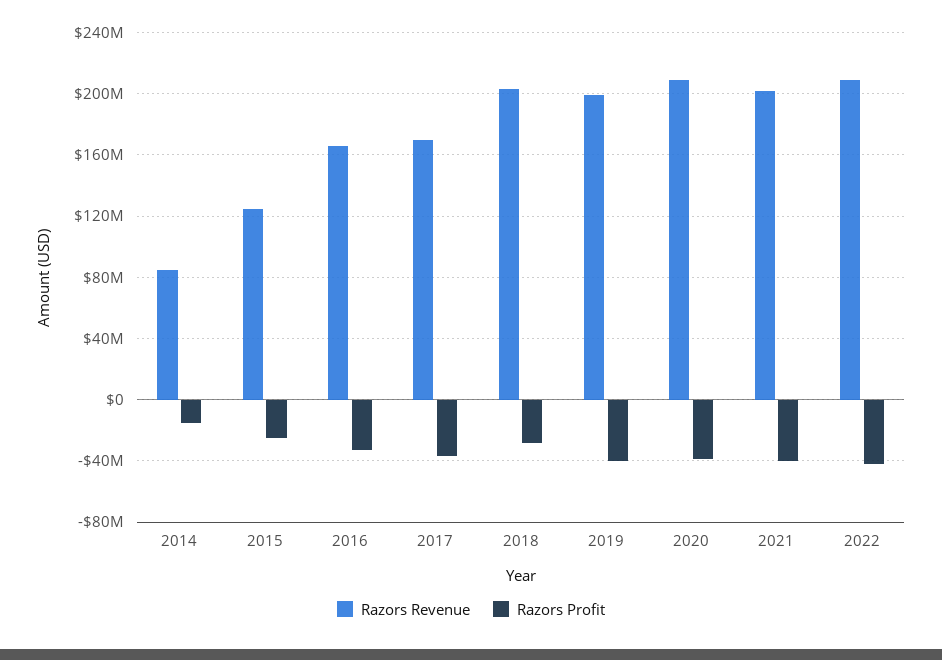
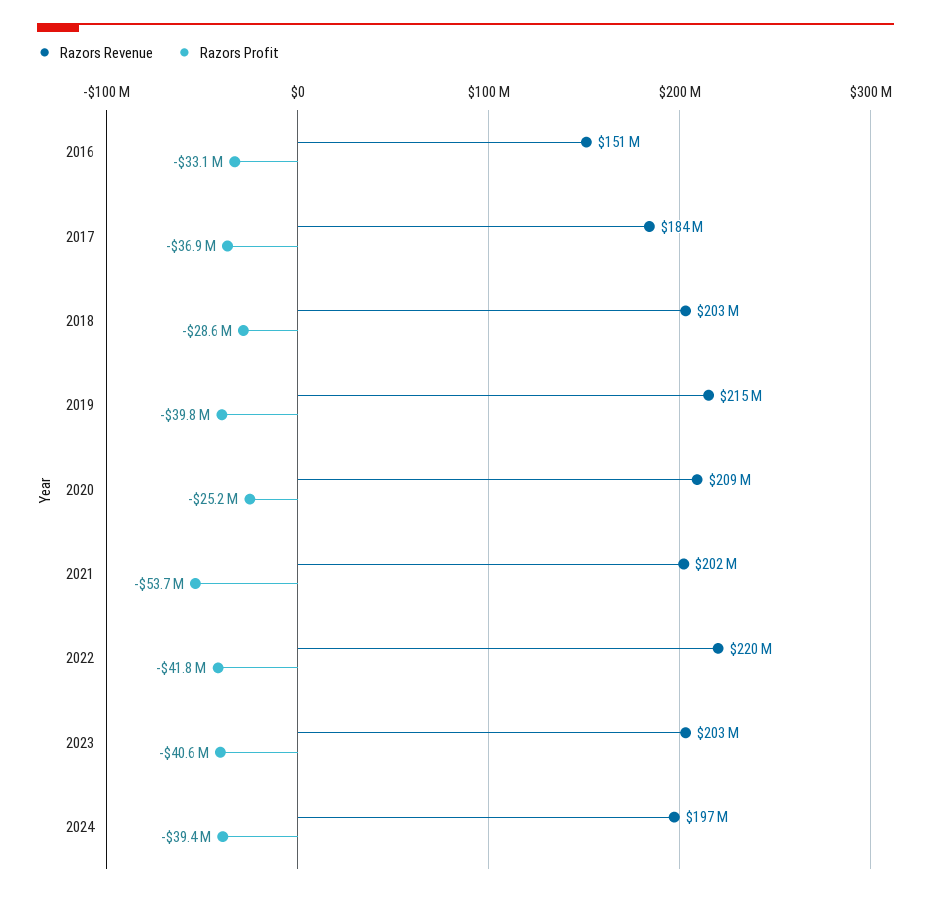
Razors Revenue, 2014: 85000000 -> none
Razors Profit, 2014: -15000000 -> none
Razors Revenue, 2015: 125000000 -> none
Razors Profit, 2015: -25000000 -> none
Razors Revenue, 2016: 165000000 -> 151000000
Razors Revenue, 2017: 170000000 -> 184000000
Razors Revenue, 2019: 200000000 -> 215000000
Razors Profit, 2020: -40000000 -> -25200000
Razors Profit, 2021: -40000000 -> -53700000
Razors Revenue, 2022: 210000000 -> 220000000
Razors Revenue, 2023: none -> 203000000
Razors Profit, 2023: none -> -40600000
Razors Revenue, 2024: none -> 197000000
Razors Profit, 2024: none -> -39400000

